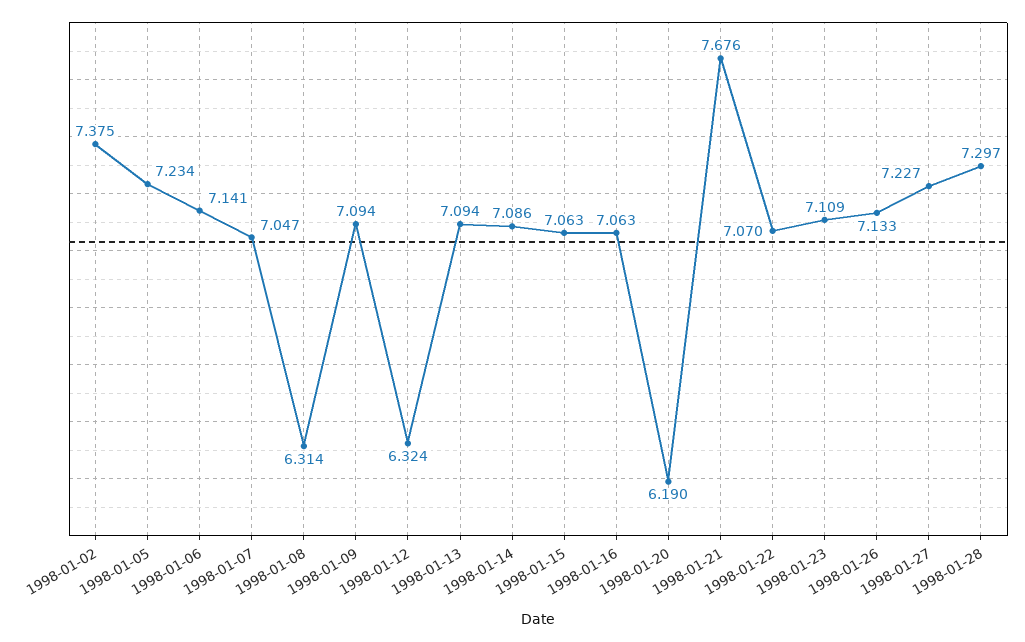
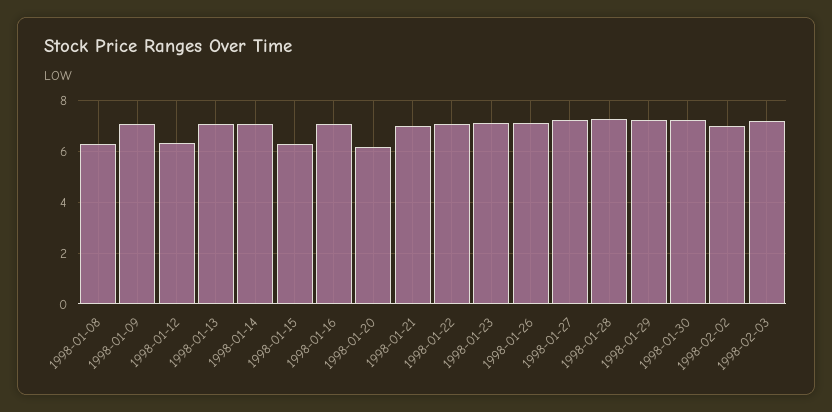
1998-01-02: 7.375 -> none
1998-01-05: 7.234 -> none
1998-01-06: 7.141 -> none
1998-01-07: 7.047 -> none
1998-01-15: 7.063 -> 6.25
1998-01-21: 7.676 -> 7
1998-01-29: none -> 7.25
1998-01-30: none -> 7.25
1998-02-02: none -> 7
1998-02-03: none -> 7.25

